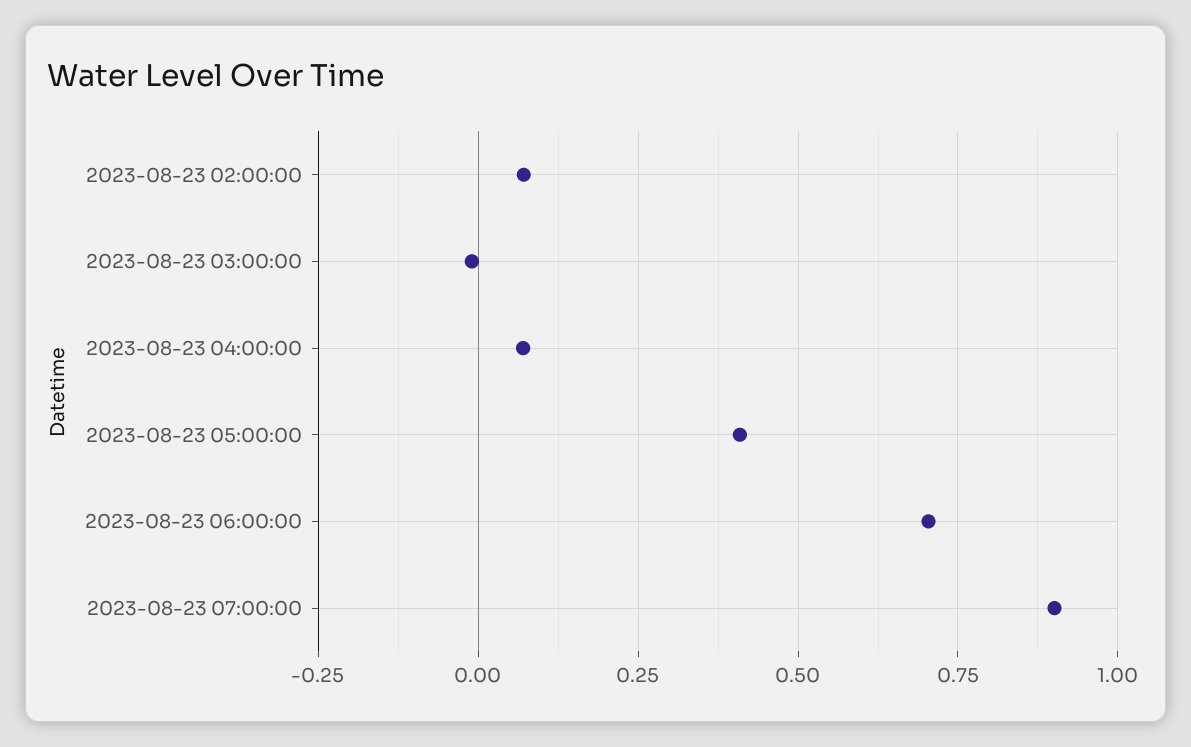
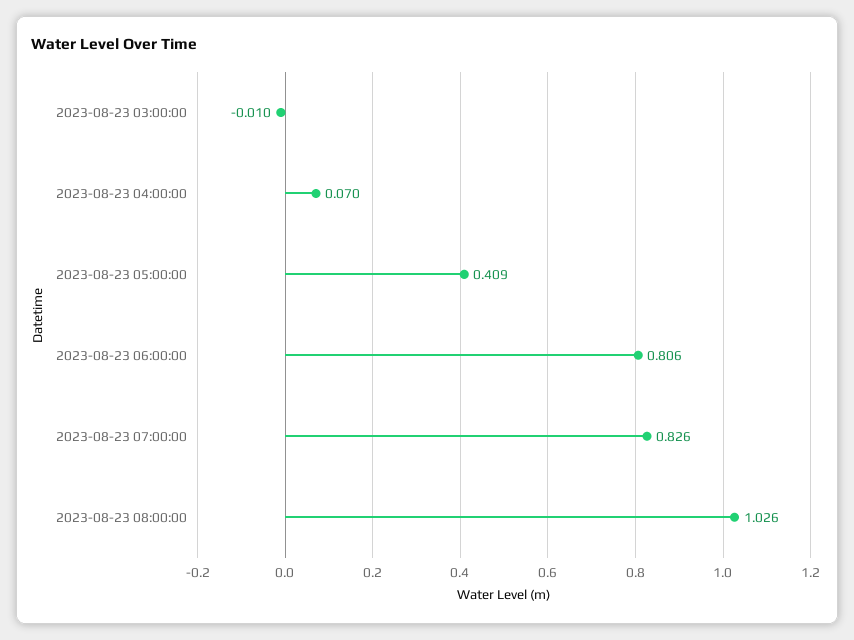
2023-08-23 02:00:00: 0.075 -> none
2023-08-23 06:00:00: 0.7 -> 0.806
2023-08-23 07:00:00: 0.9 -> 0.826
2023-08-23 08:00:00: none -> 1.026

